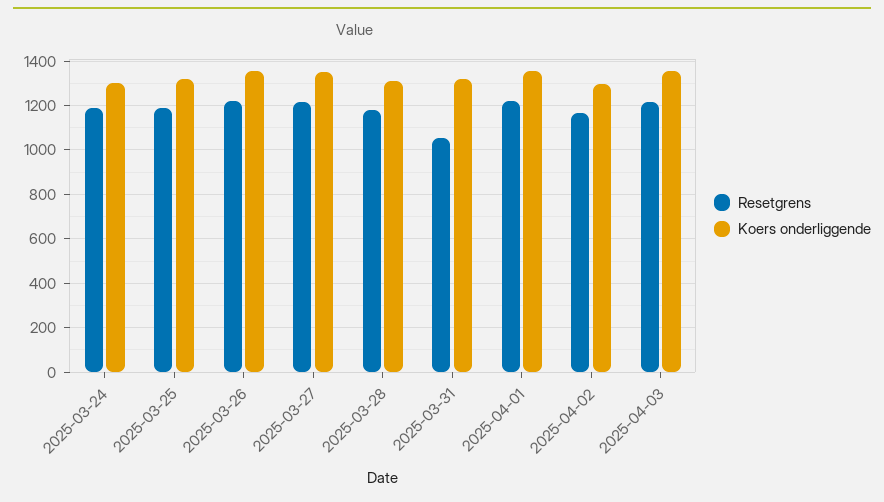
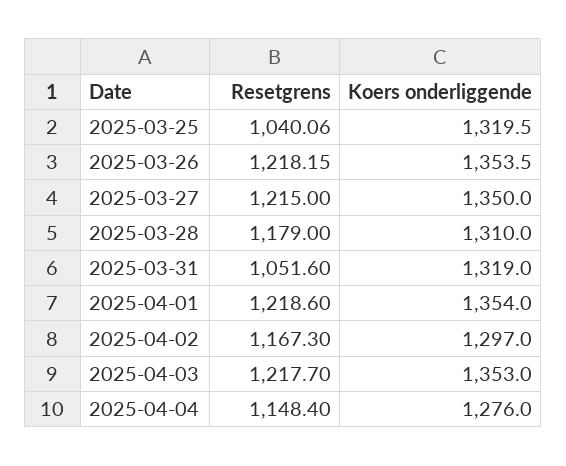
Resetgrens, 2025-03-24: 1200 -> none
Koers onderliggende, 2025-03-24: 1300 -> none
Resetgrens, 2025-03-25: 1200 -> 1040.06
Resetgrens, 2025-04-04: none -> 1148.4
Koers onderliggende, 2025-04-04: none -> 1276

